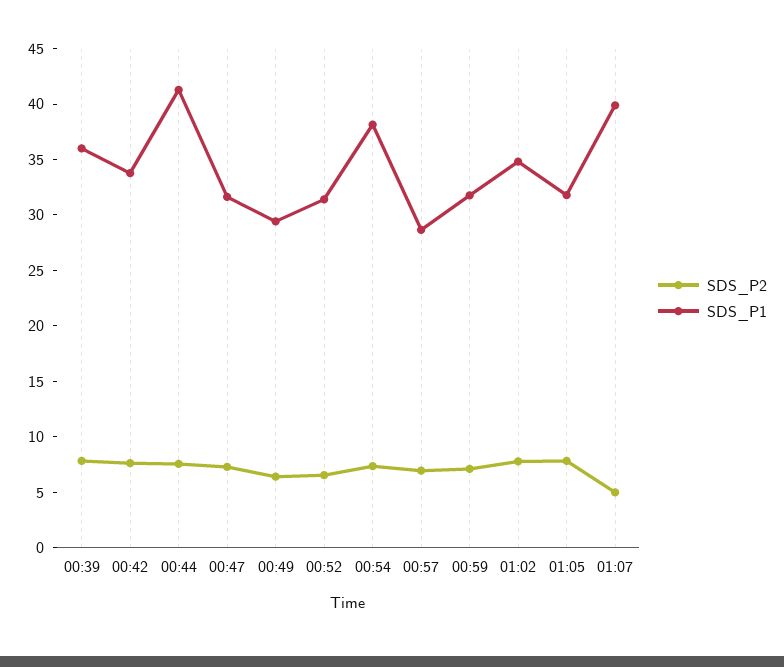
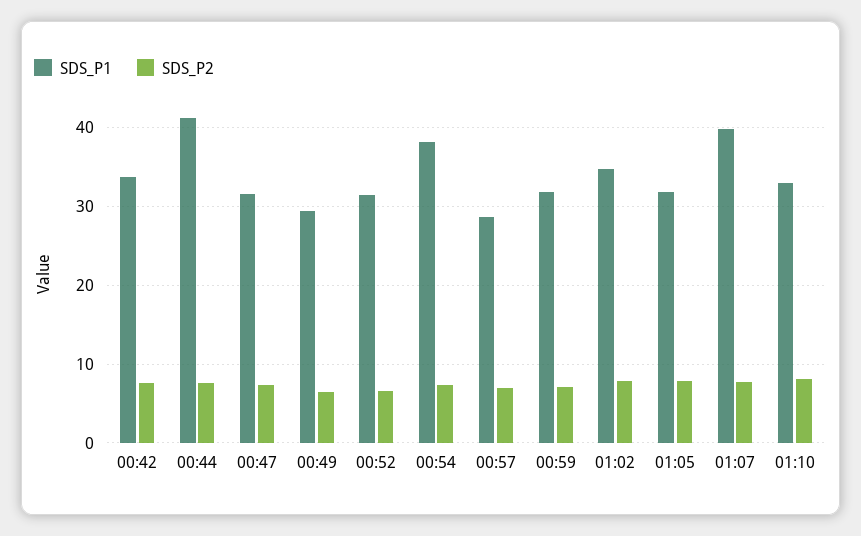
SDS_P2, 00:39: 8 -> none
SDS_P1, 00:39: 36 -> none
SDS_P2, 01:07: 5 -> 8
SDS_P1, 01:10: none -> 33
SDS_P2, 01:10: none -> 8

